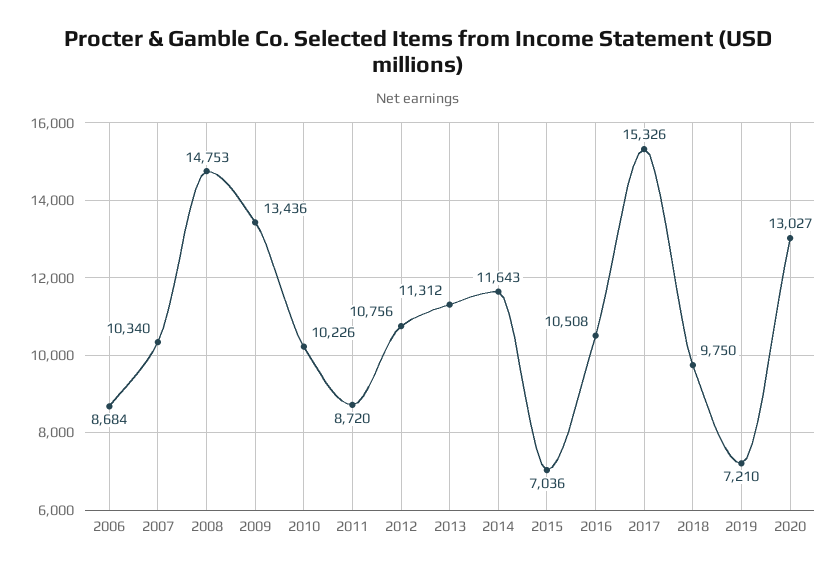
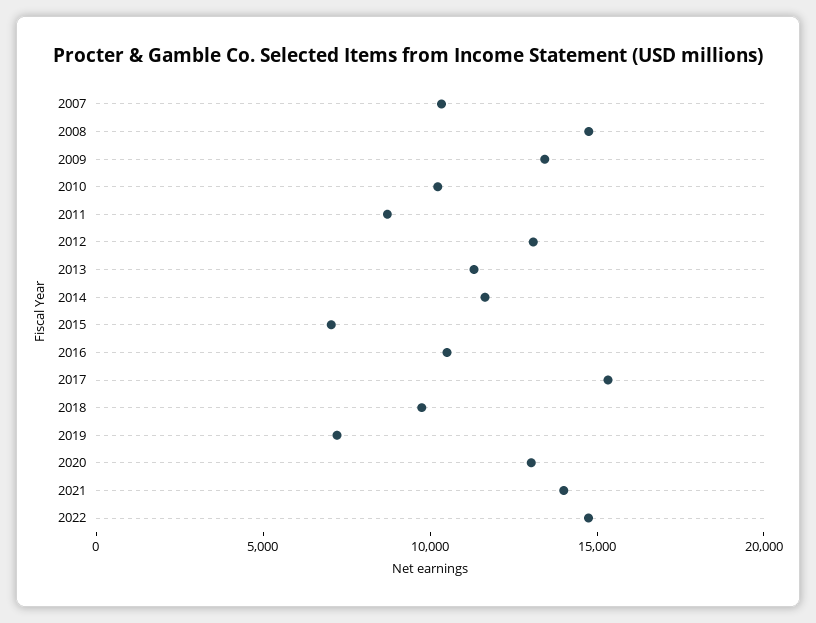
2006: 8684 -> none
2012: 10756 -> 13000
2021: none -> 14000
2022: none -> 15000

